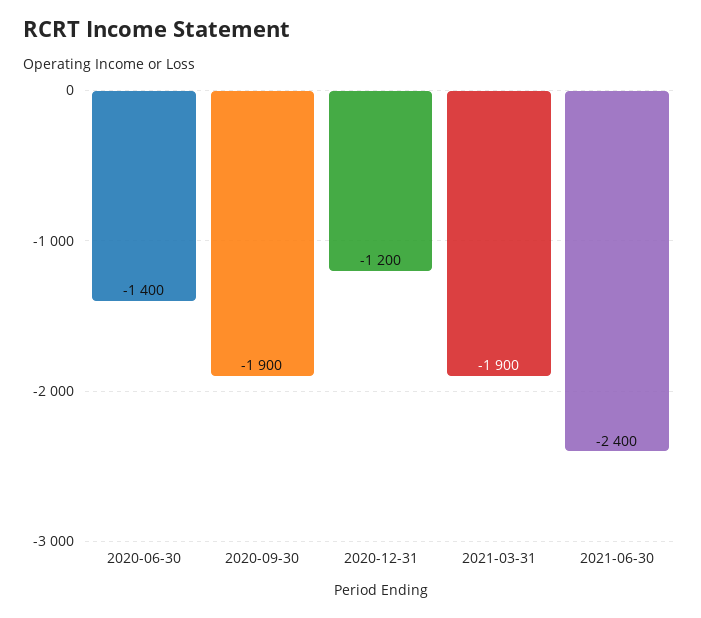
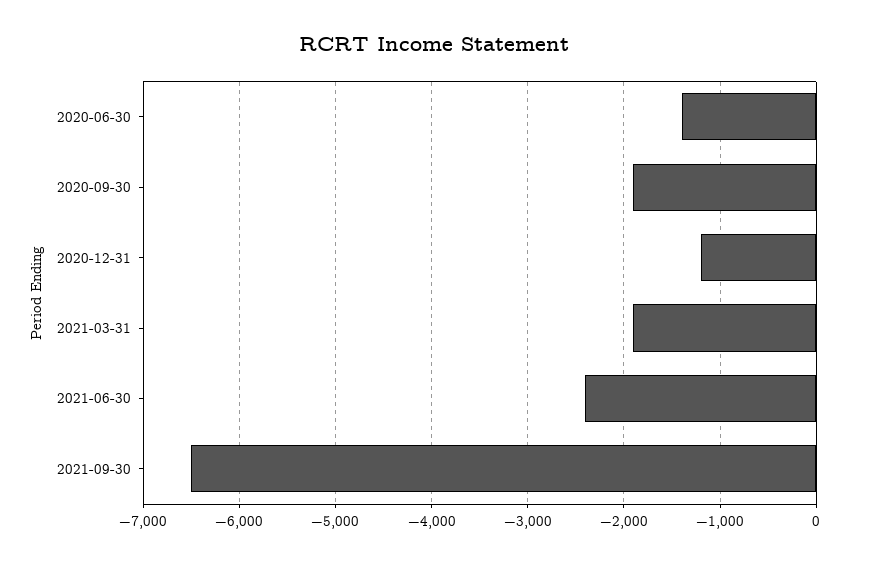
2021-09-30: none -> -6500

